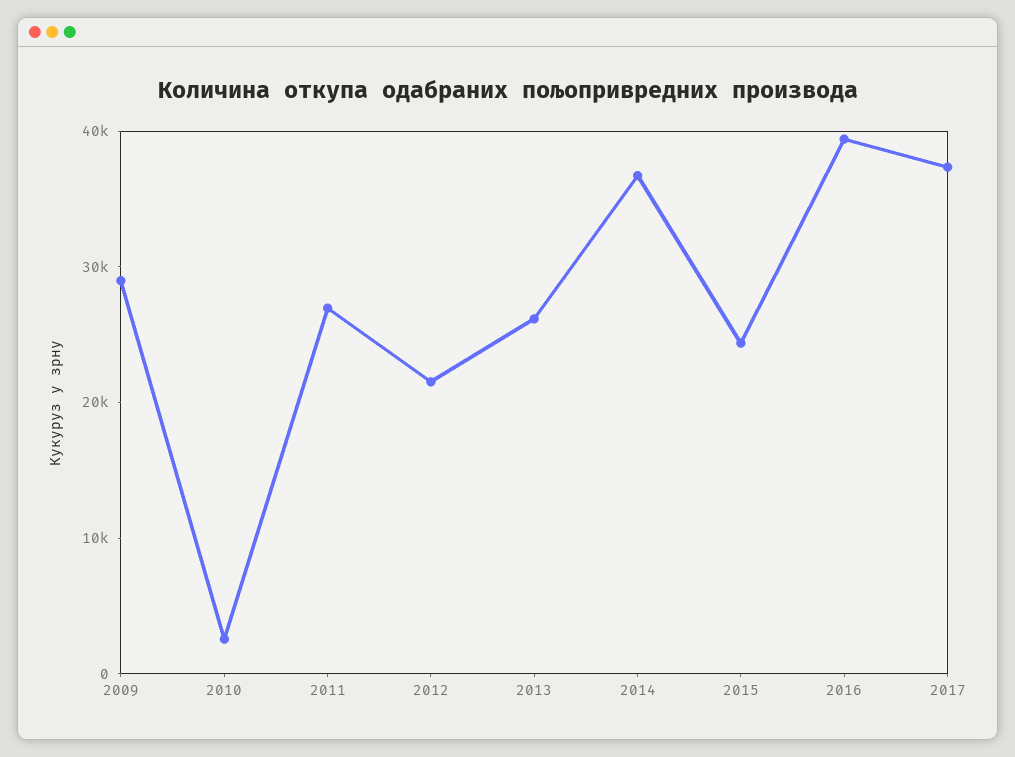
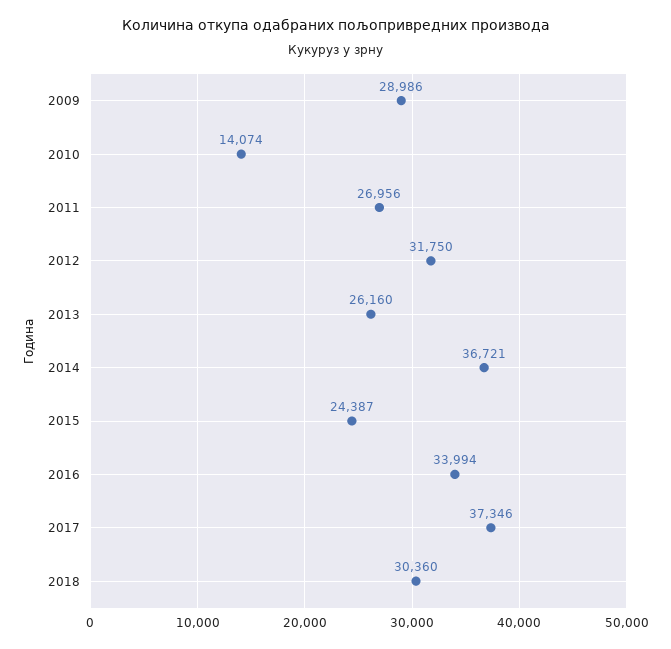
2010: 2000 -> 14074
2012: 22000 -> 31750
2016: 40000 -> 33994
2018: none -> 30360

